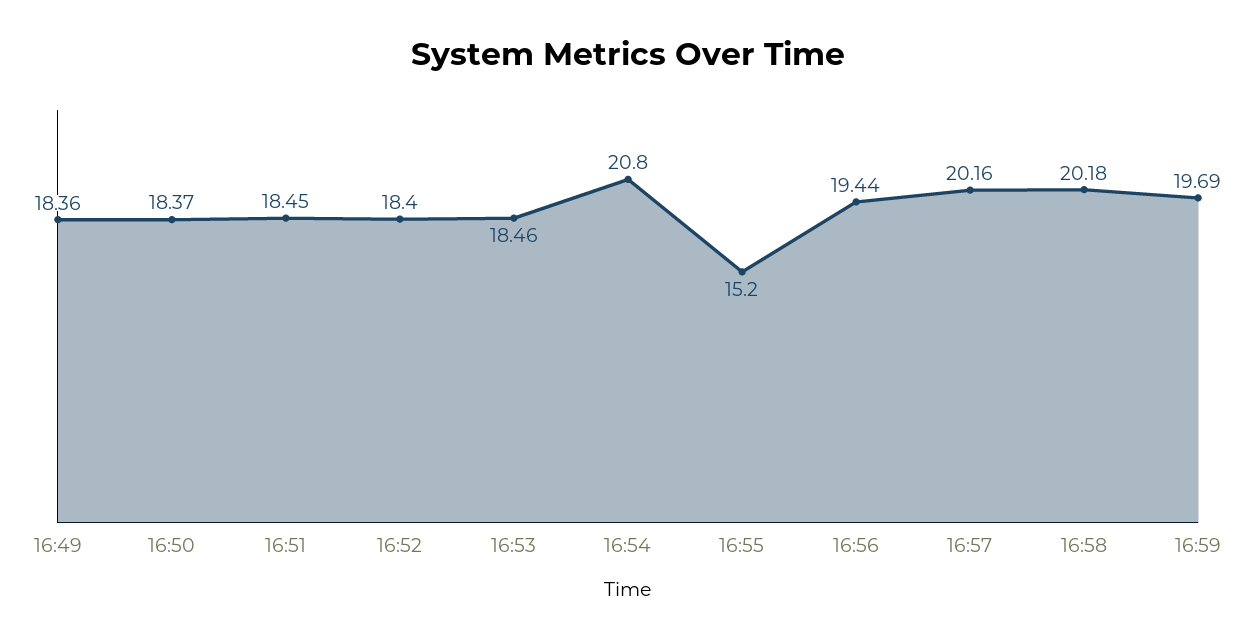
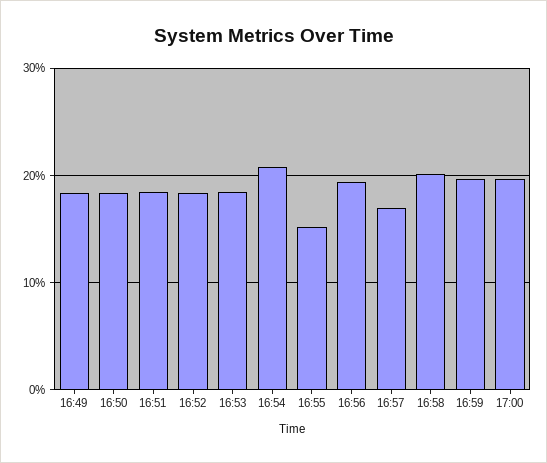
16:57: 20.16 -> 17
17:00: none -> 20

